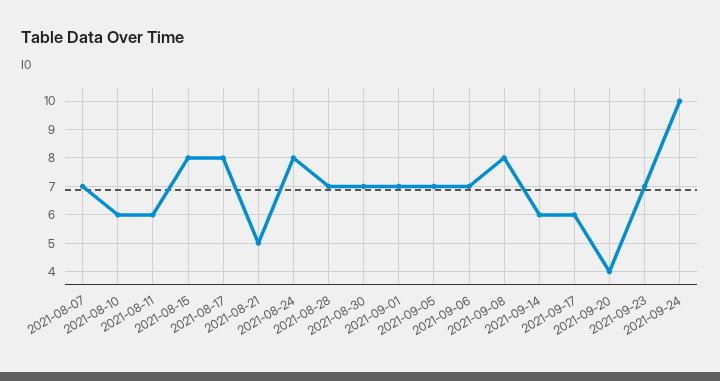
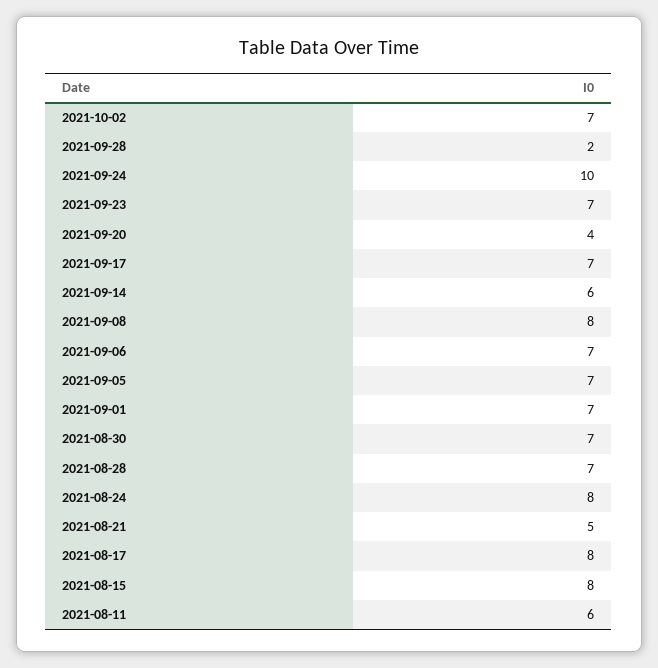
2021-08-07: 7 -> none
2021-08-10: 6 -> none
2021-09-17: 6 -> 7
2021-10-02: none -> 7
2021-09-28: none -> 2

